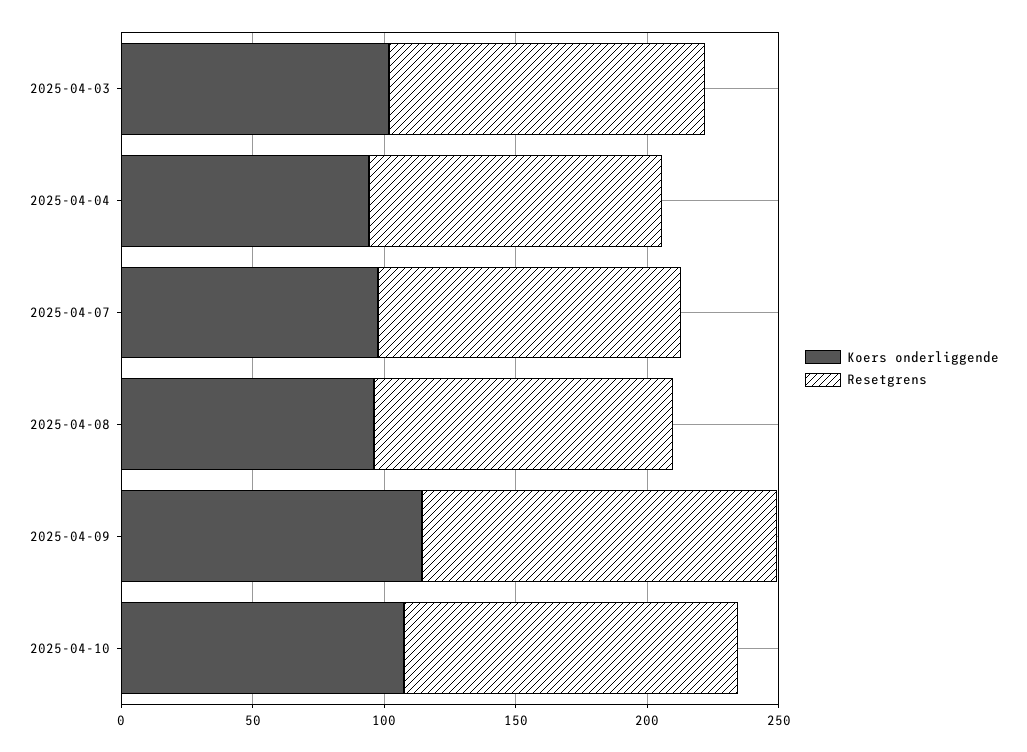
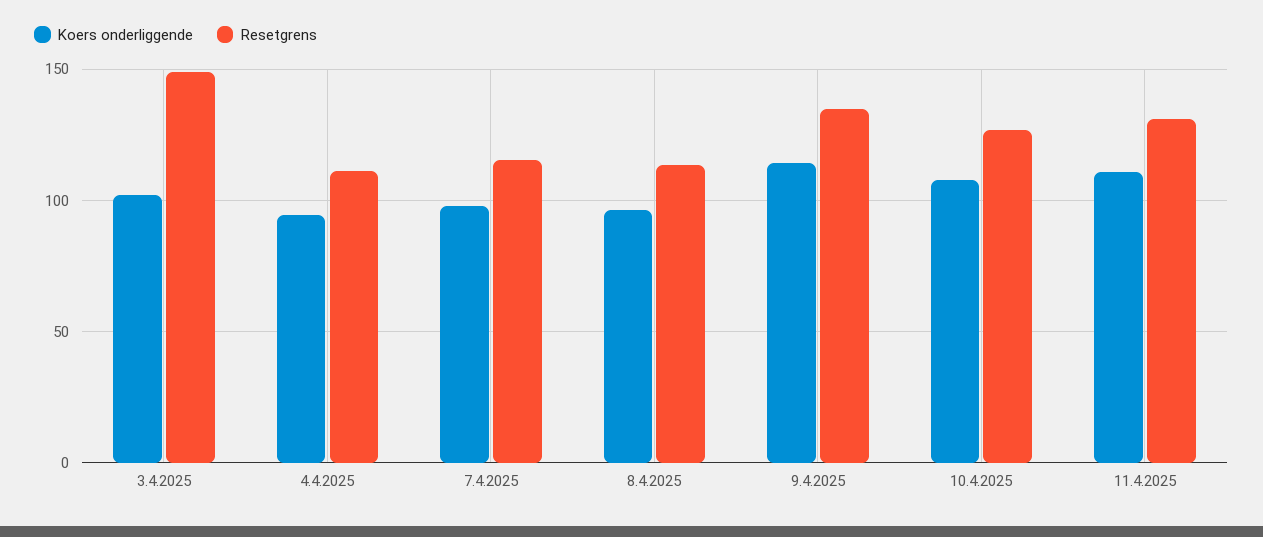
Resetgrens, 2025-04-03: 120 -> 150
Koers onderliggende, 11.4.2025: none -> 110
Resetgrens, 11.4.2025: none -> 130

